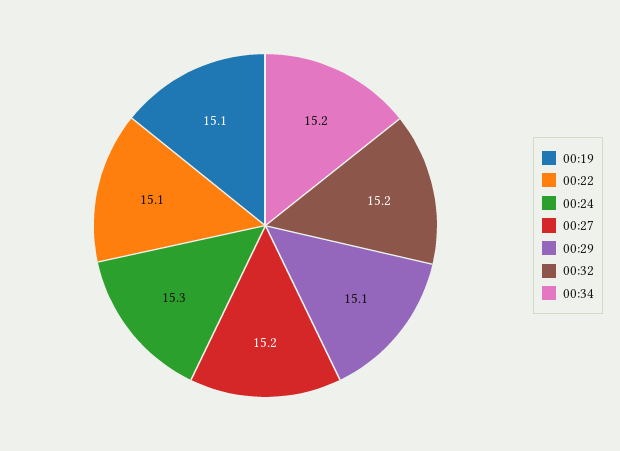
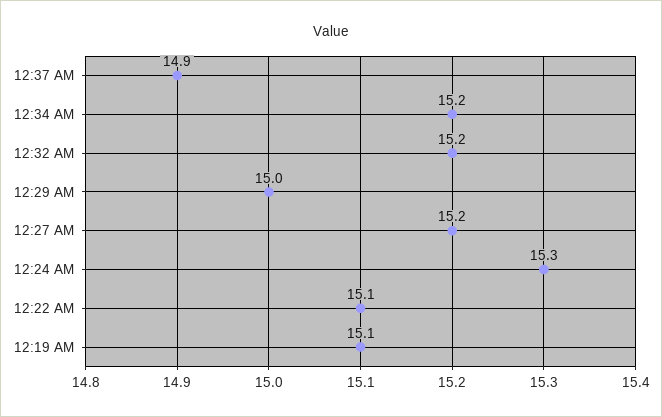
00:29: 15.1 -> 15
12:37 AM: none -> 14.9

